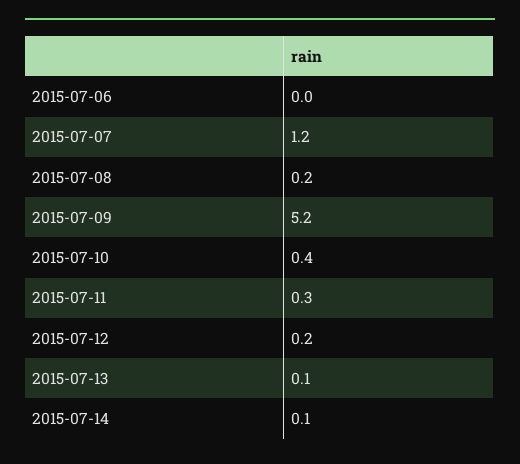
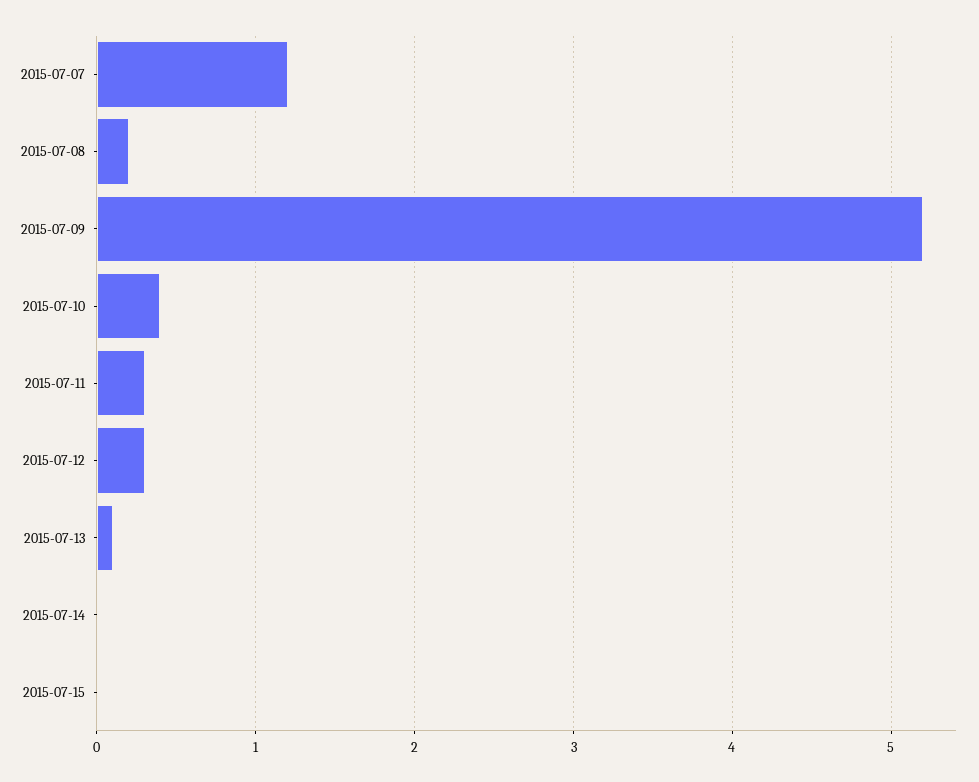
2015-07-06: 0 -> none
2015-07-12: 0.2 -> 0.3
2015-07-14: 0.1 -> 0
2015-07-15: none -> 0

